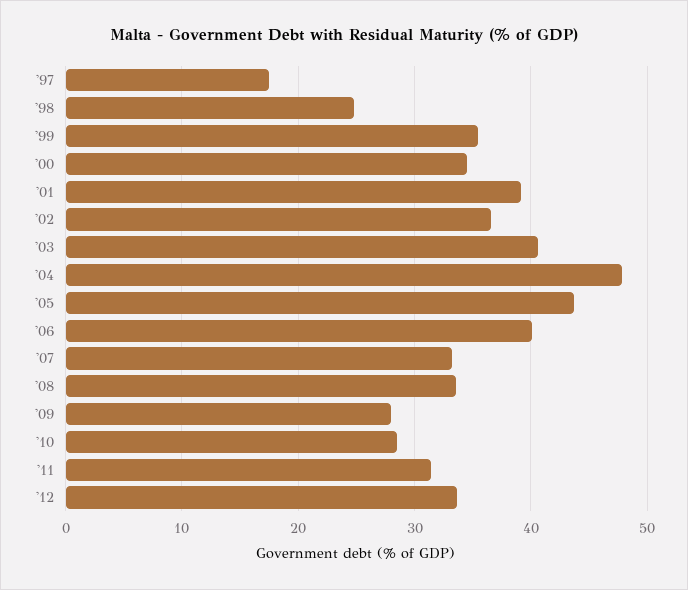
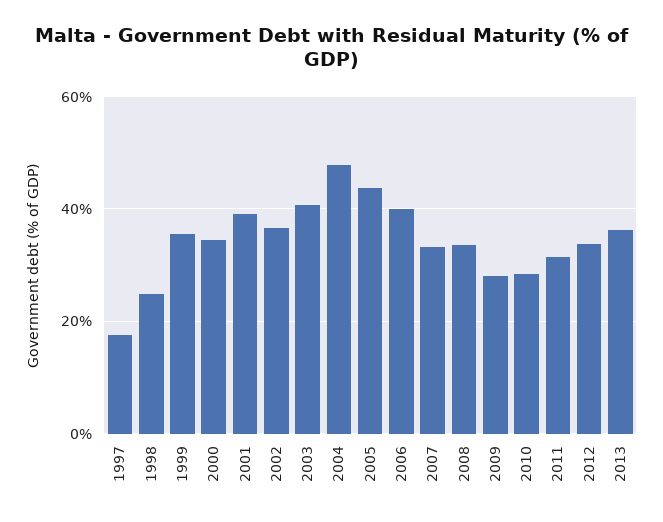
2013: none -> 36

